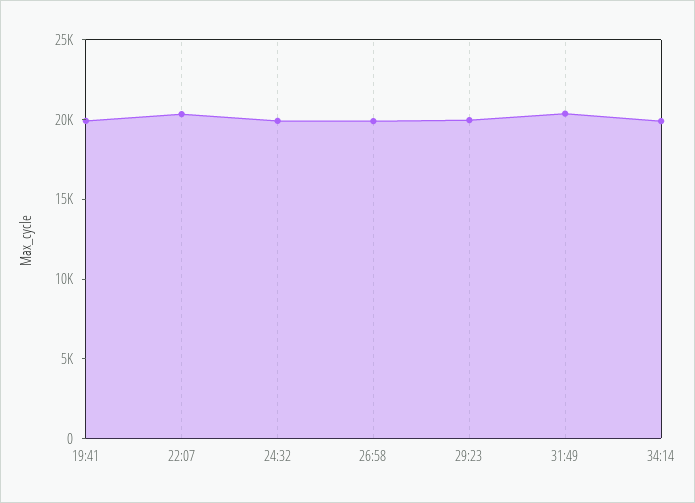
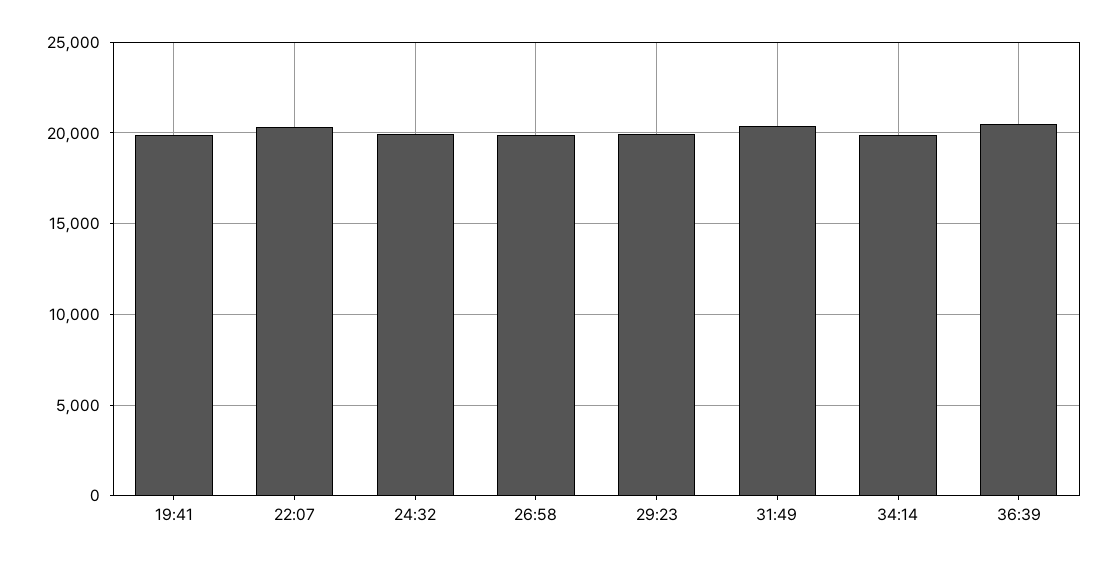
36:39: none -> 20500

